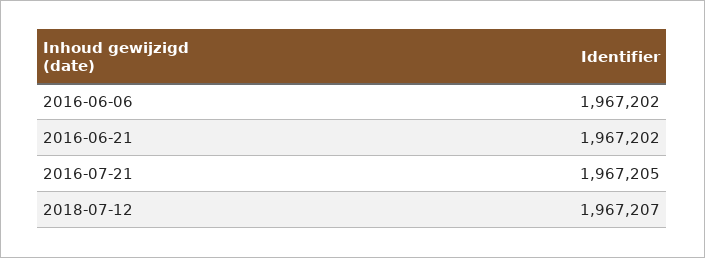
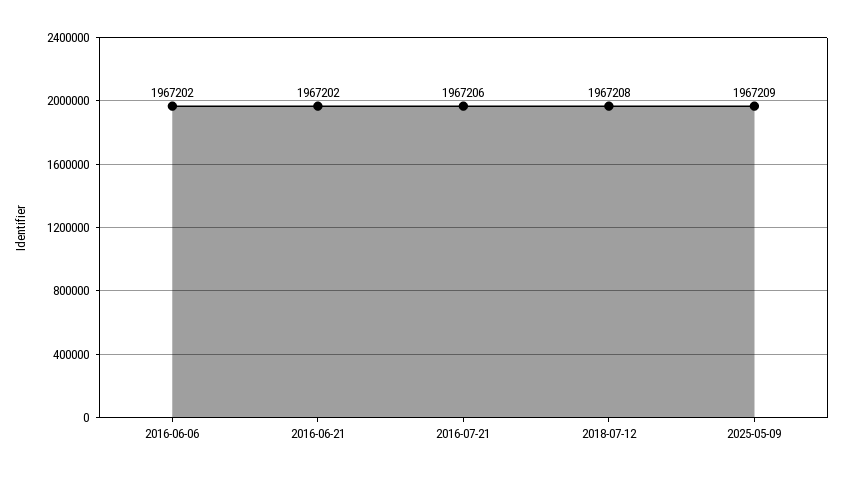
2016-07-21: 1967205 -> 1967206
2018-07-12: 1967207 -> 1967208
2025-05-09: none -> 1967209

